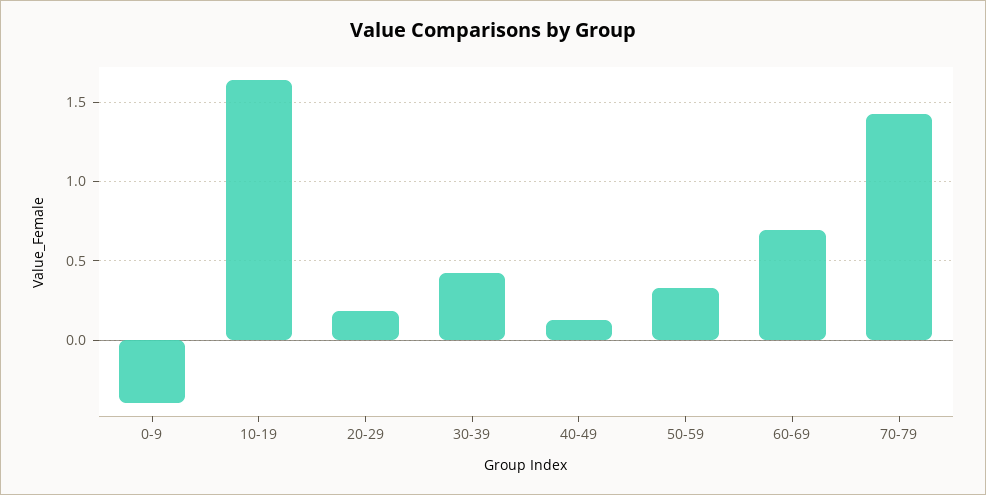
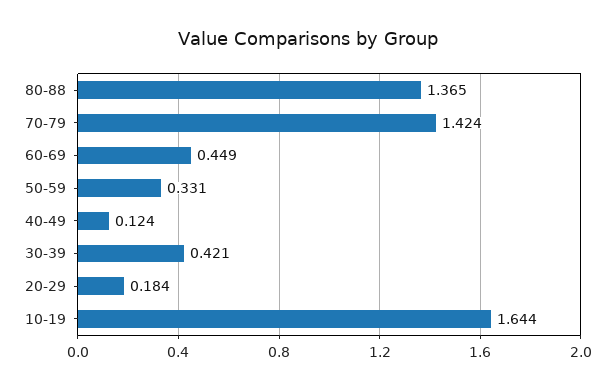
0-9: -0.4 -> none
60-69: 0.7 -> 0.449
80-88: none -> 1.365

